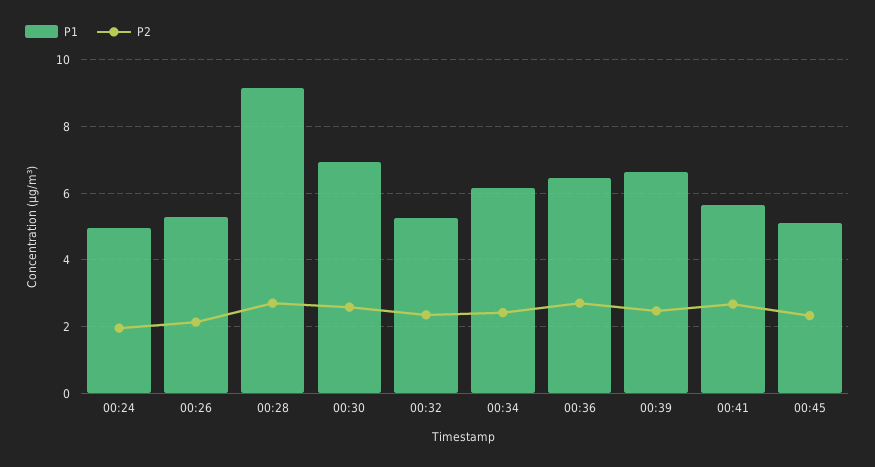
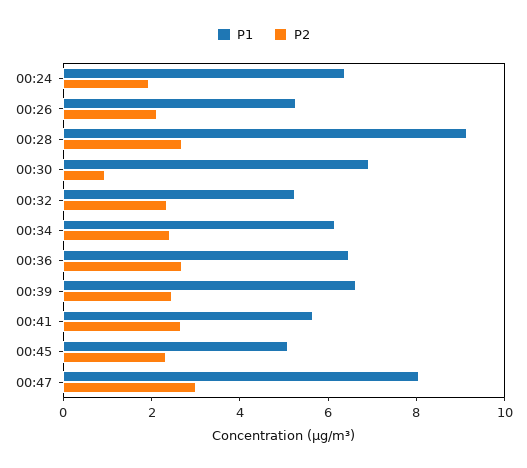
P1, 00:24: 5 -> 6.5
P2, 00:30: 2.6 -> 1
P1, 00:47: none -> 8
P2, 00:47: none -> 3

